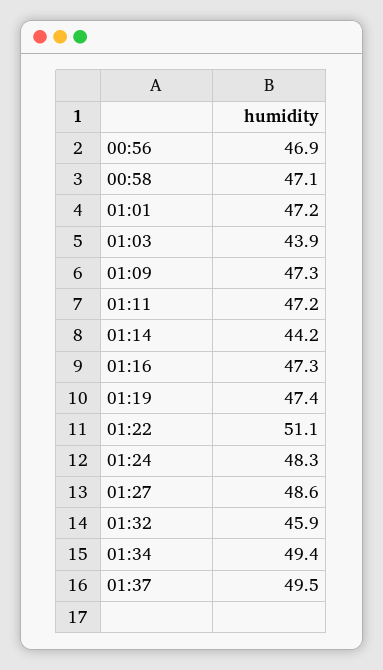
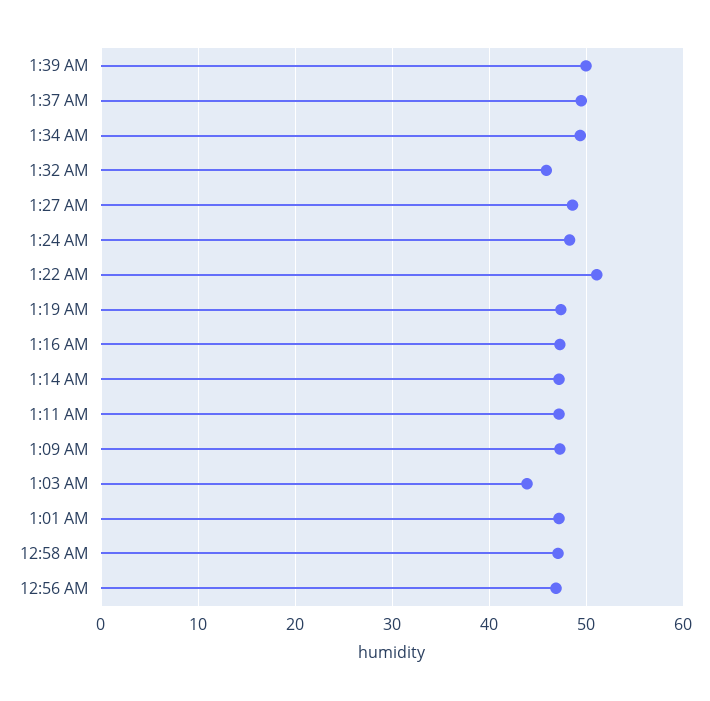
01:14: 44.2 -> 47
1:39 AM: none -> 50

